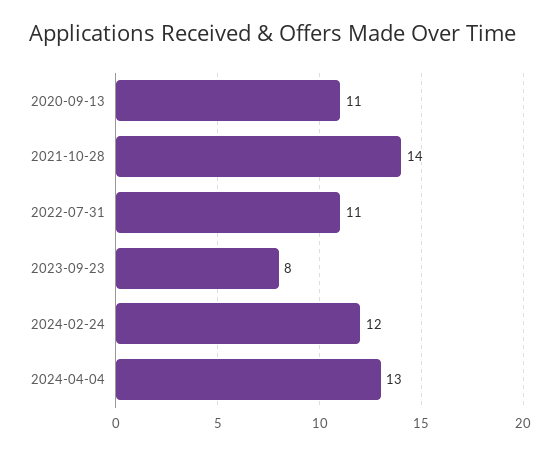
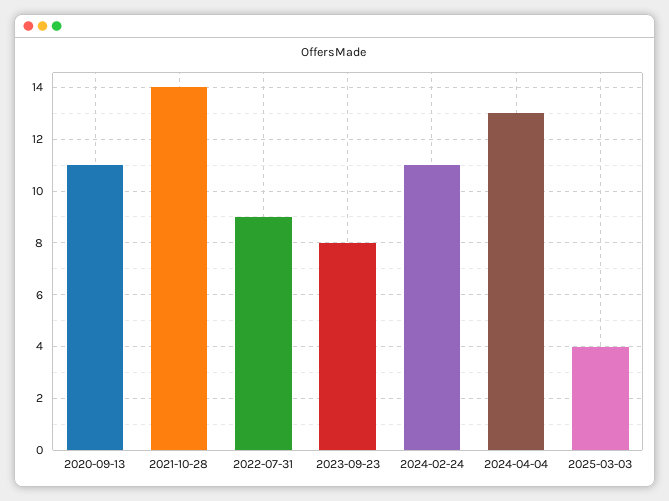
2022-07-31: 11 -> 9
2024-02-24: 12 -> 11
2025-03-03: none -> 4

